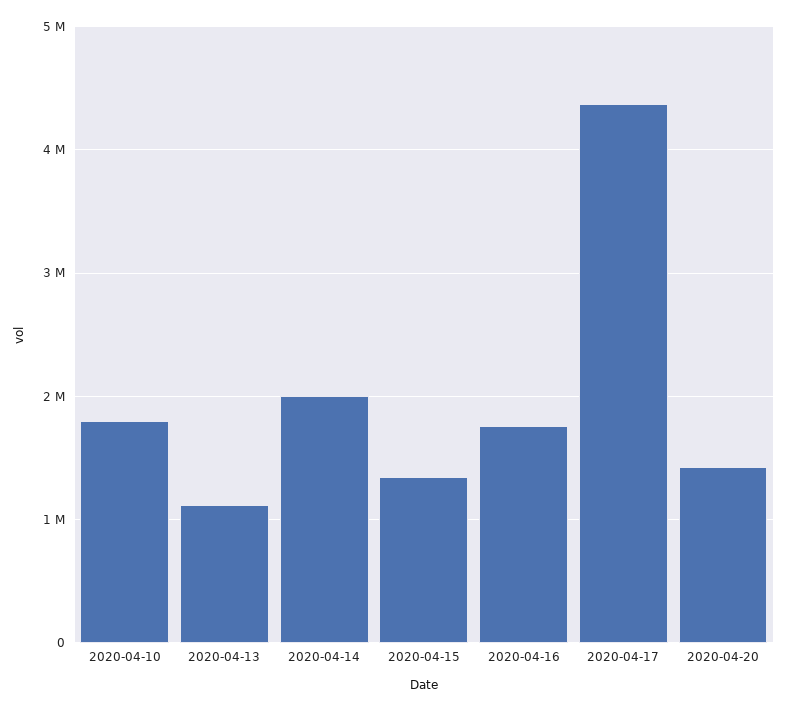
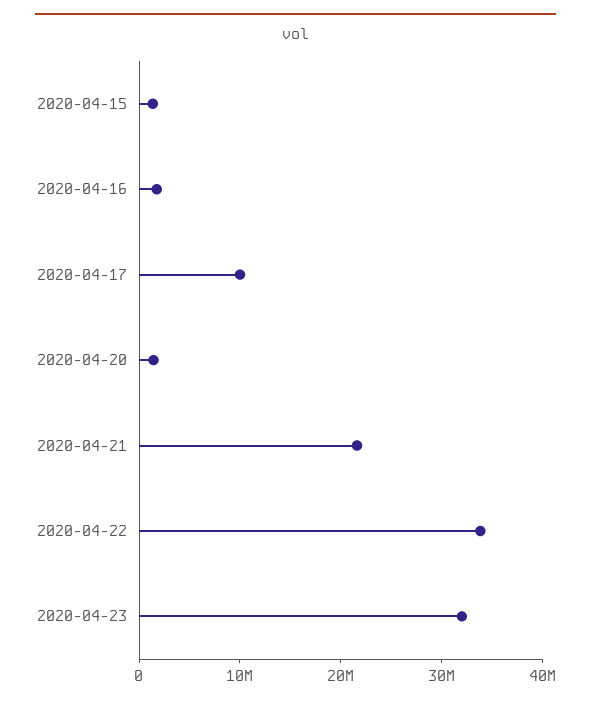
2020-04-10: 1800000 -> none
2020-04-13: 1100000 -> none
2020-04-14: 2000000 -> none
2020-04-17: 4400000 -> 10000000
2020-04-21: none -> 22000000
2020-04-22: none -> 34000000
2020-04-23: none -> 32000000

